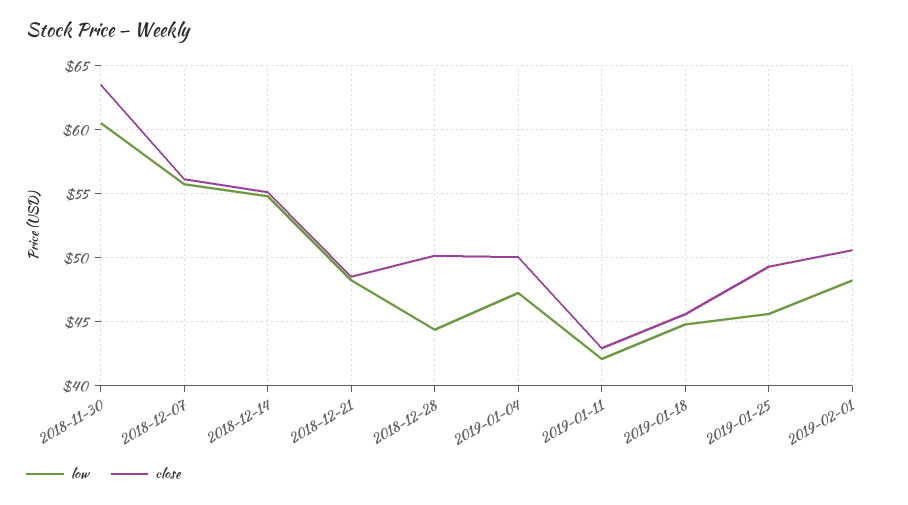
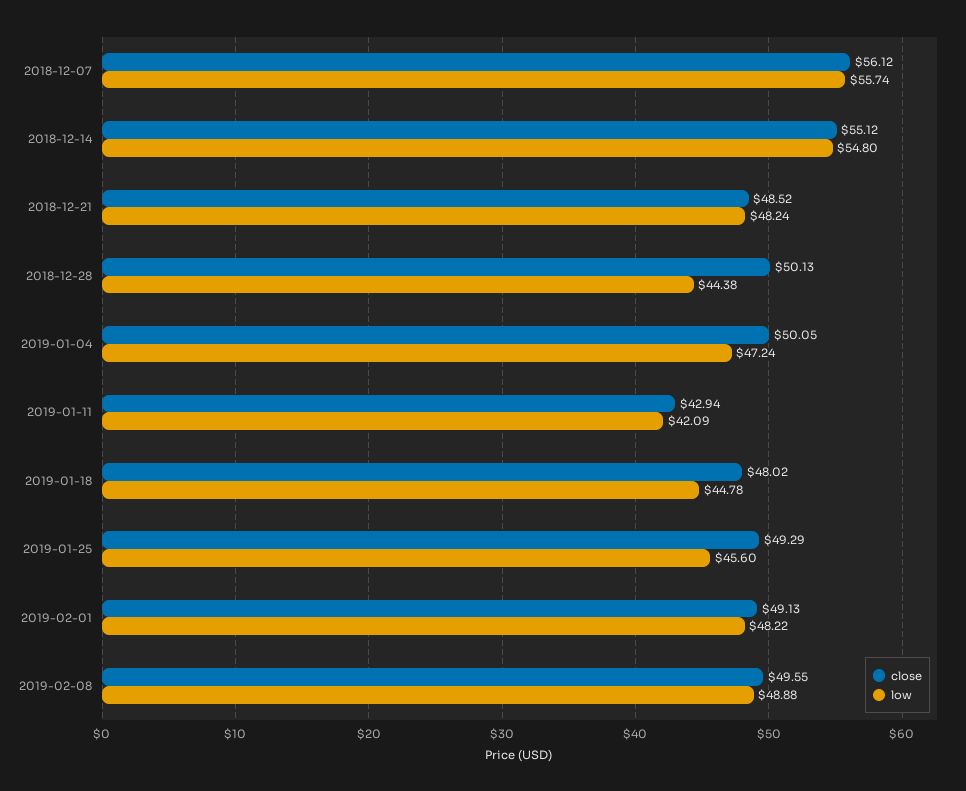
low, 2018-11-30: 60.5 -> none
close, 2018-11-30: 63.5 -> none
close, 2019-01-18: 45.5 -> 48.02
close, 2019-02-01: 50.5 -> 49.13
close, 2019-02-08: none -> 49.55
low, 2019-02-08: none -> 48.88

